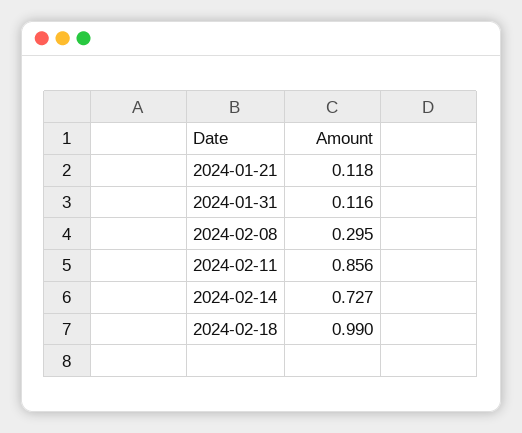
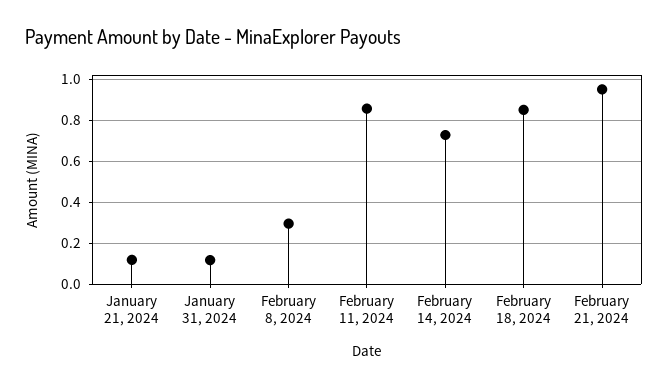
2024-02-18: 0.99 -> 0.85
February 21, 2024: none -> 0.95

